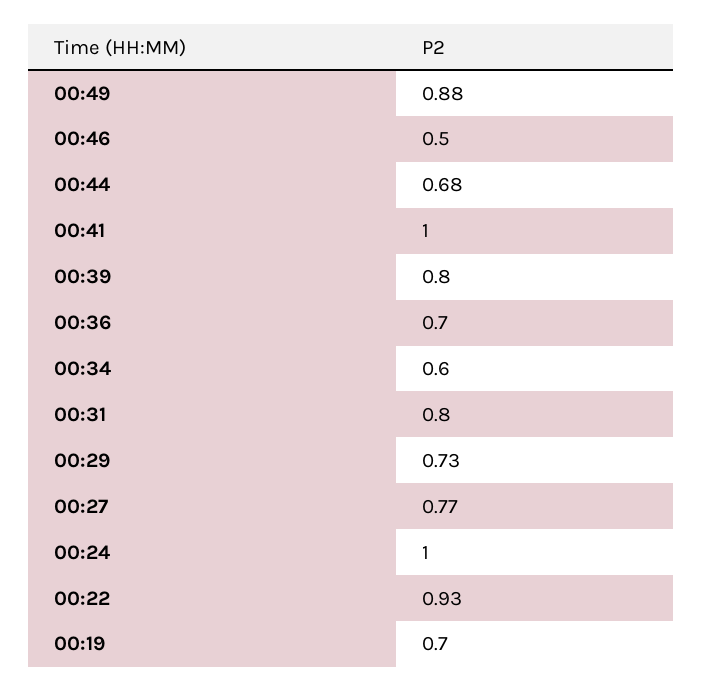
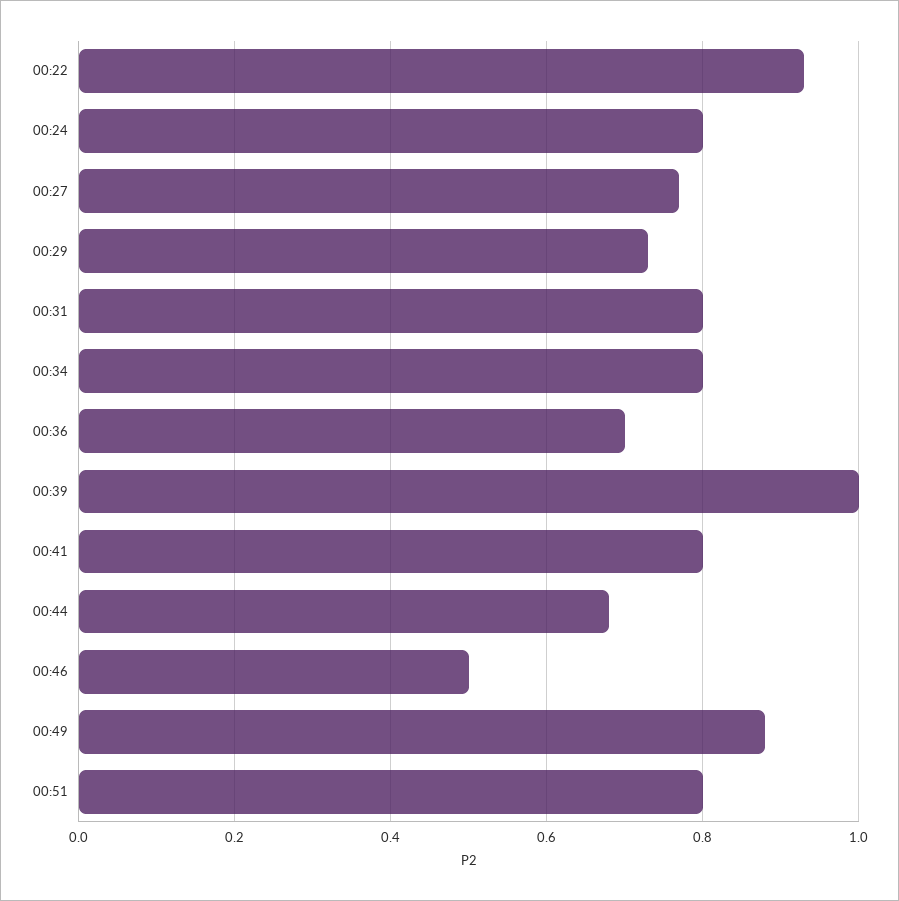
00:41: 1 -> 0.8
00:39: 0.8 -> 1
00:34: 0.6 -> 0.8
00:24: 1 -> 0.8
00:19: 0.7 -> none
00:51: none -> 0.8

